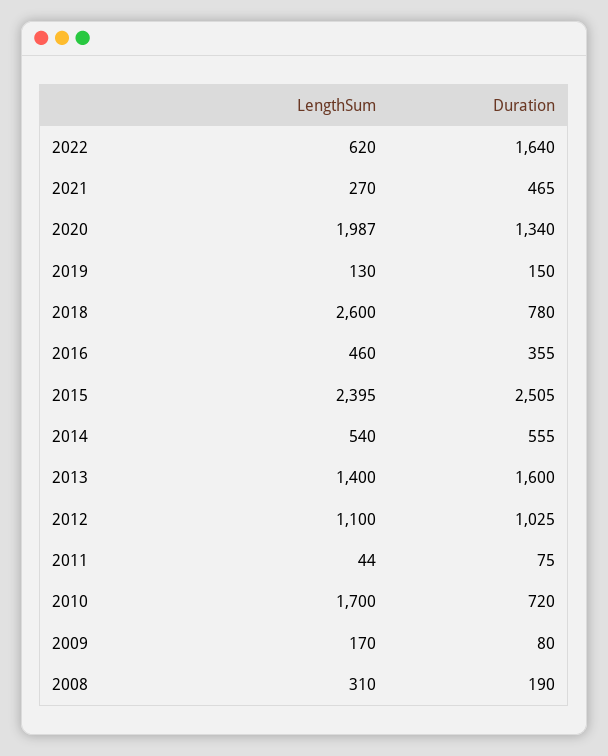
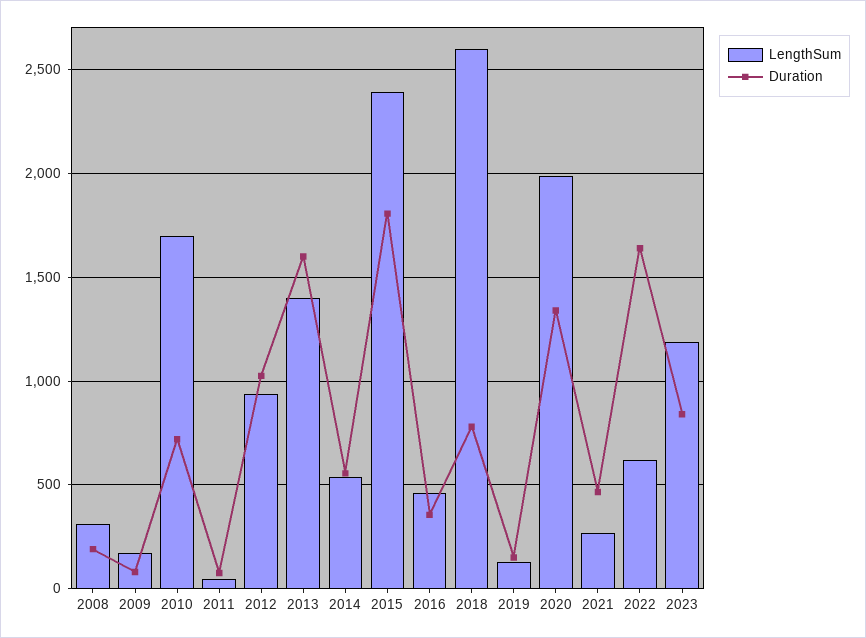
Duration, 2015: 2505 -> 1800
LengthSum, 2012: 1100 -> 950
LengthSum, 2023: none -> 1200
Duration, 2023: none -> 850

